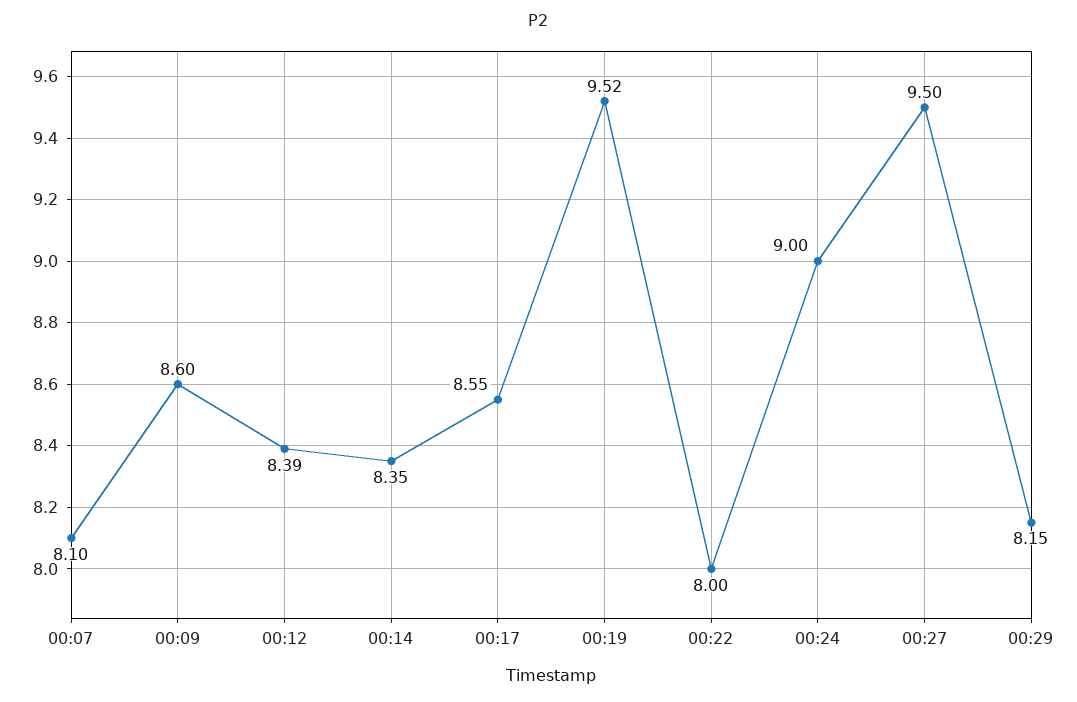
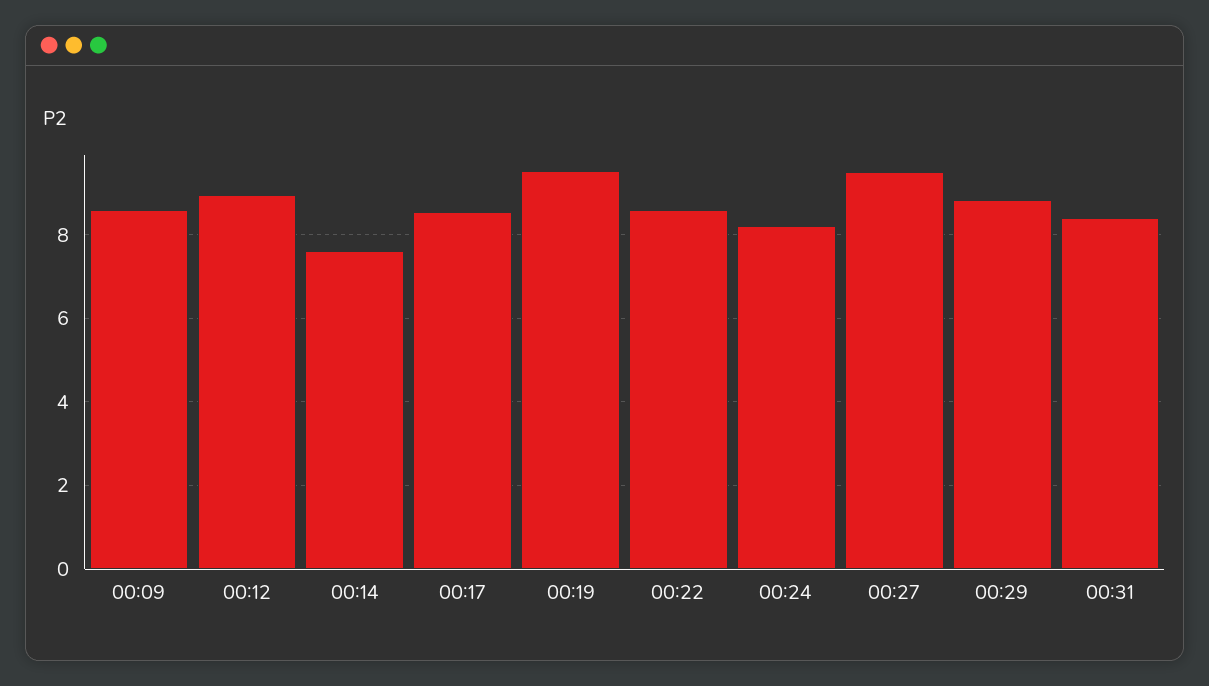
00:07: 8.1 -> none
00:12: 8.39 -> 9
00:14: 8.35 -> 7.6
00:22: 8 -> 8.6
00:24: 9 -> 8.2
00:29: 8.15 -> 8.8
00:31: none -> 8.4

